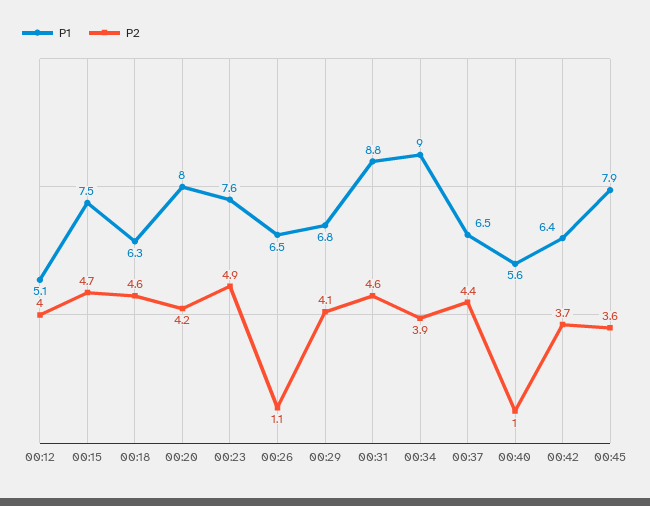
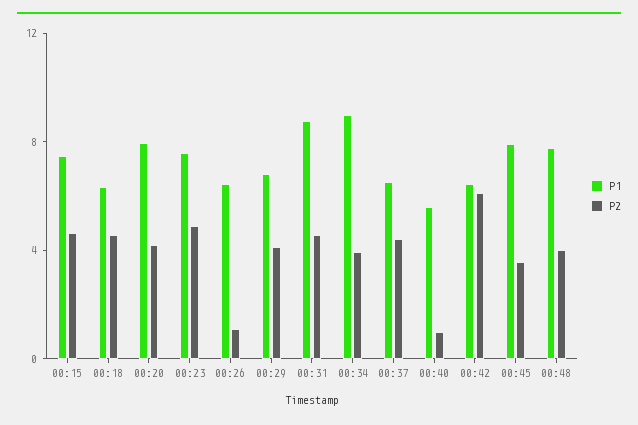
P1, 00:12: 5.1 -> none
P2, 00:12: 4 -> none
P2, 00:42: 3.7 -> 6
P1, 00:48: none -> 8
P2, 00:48: none -> 4

